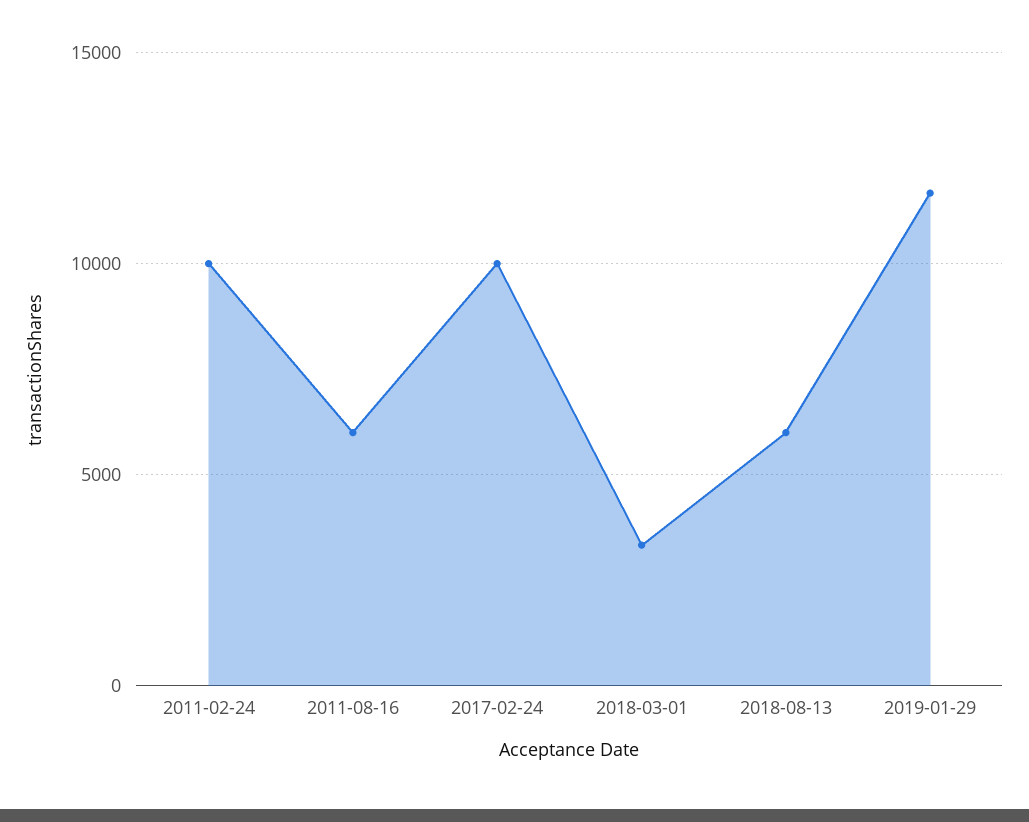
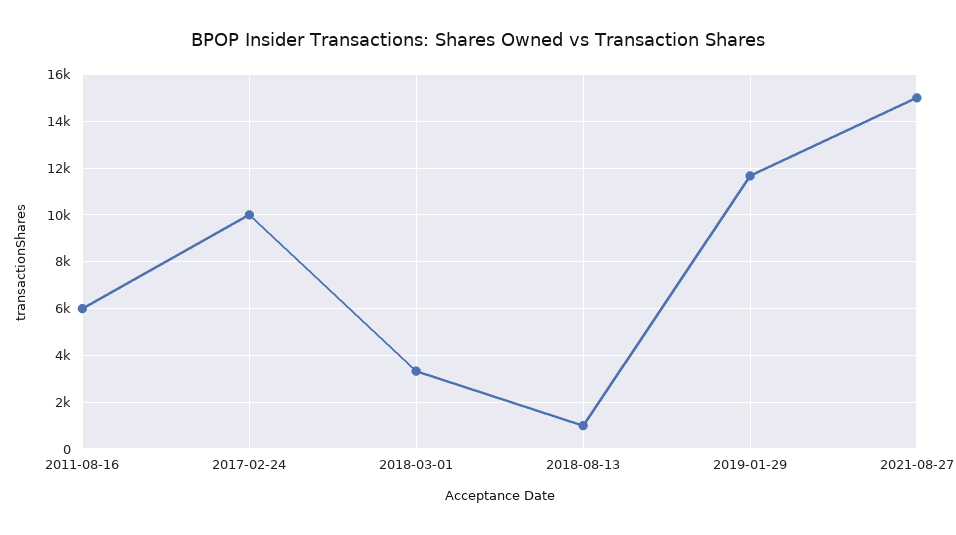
2011-02-24: 10000 -> none
2018-08-13: 6000 -> 1000
2021-08-27: none -> 15000

